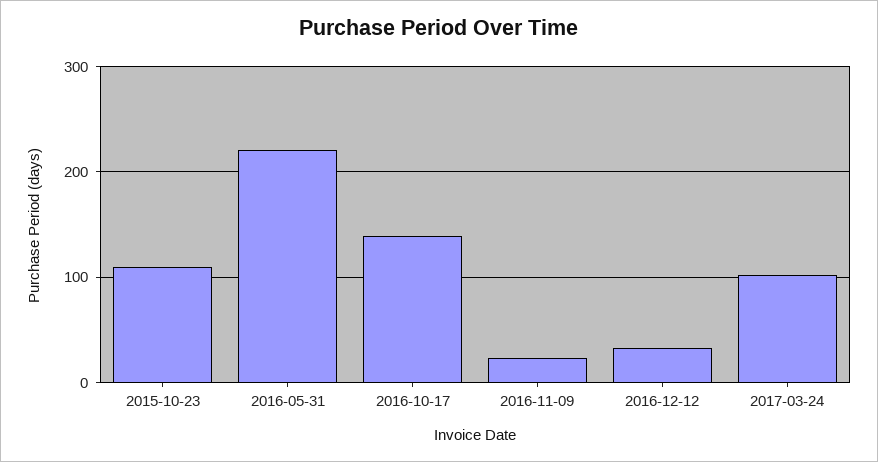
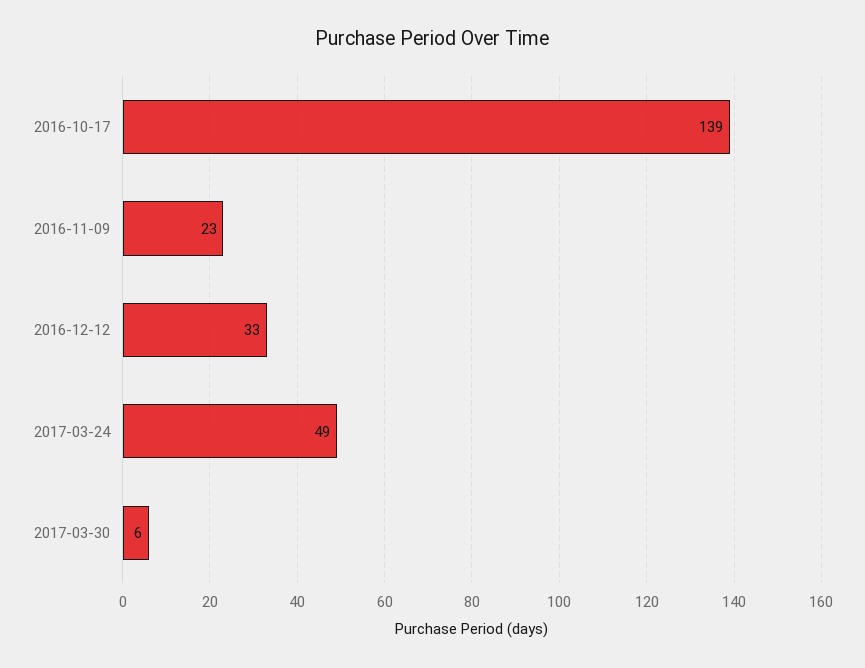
2015-10-23: 110 -> none
2016-05-31: 220 -> none
2017-03-24: 100 -> 49
2017-03-30: none -> 6

